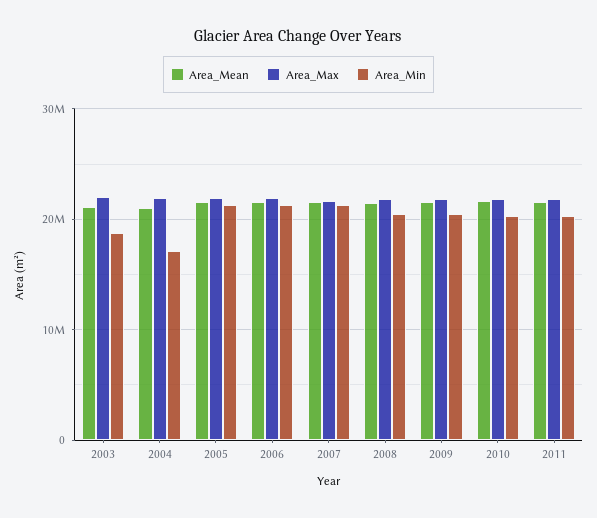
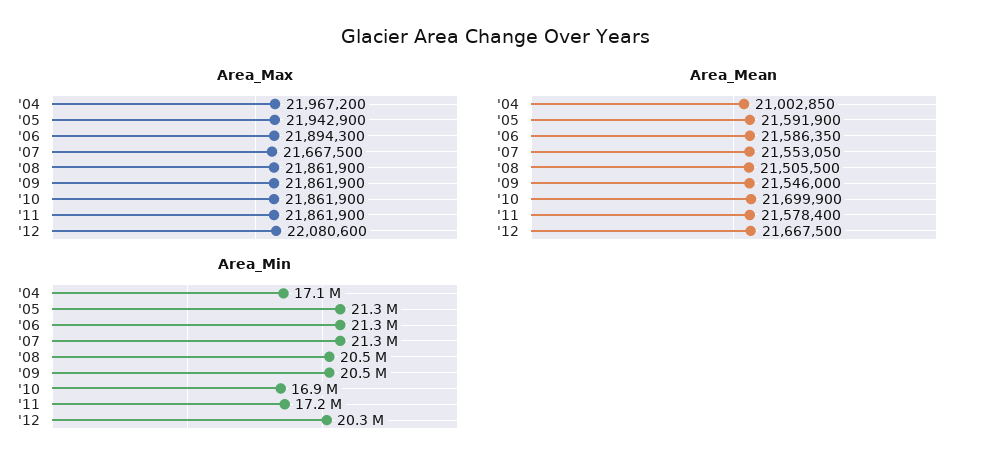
Area_Mean, 2003: 21000000 -> none
Area_Max, 2003: 22000000 -> none
Area_Min, 2003: 19000000 -> none
Area_Min, 2010: 20000000 -> 16900000
Area_Min, 2011: 20000000 -> 17200000
Area_Max, '12: none -> 22080600
Area_Mean, '12: none -> 21667500
Area_Min, '12: none -> 20300000

